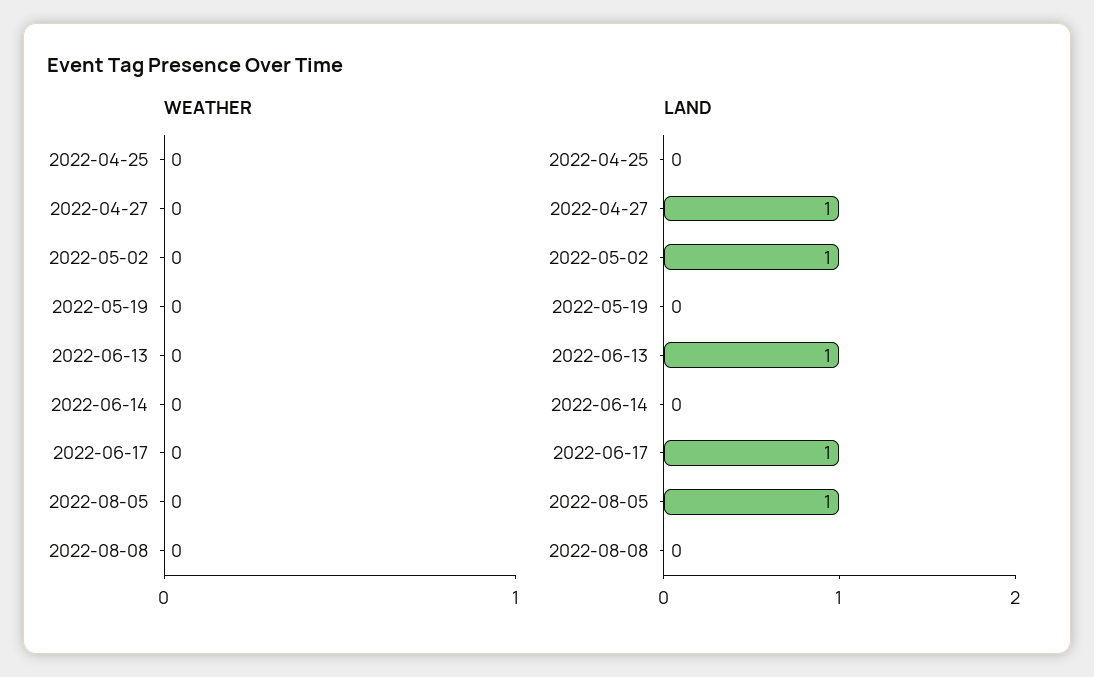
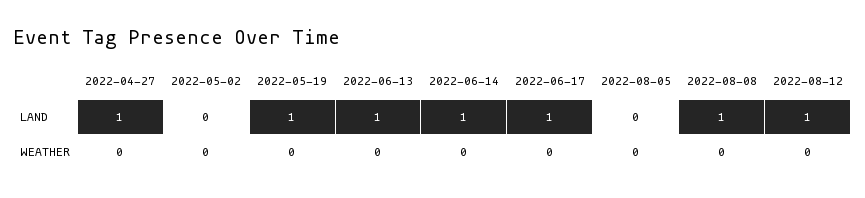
WEATHER, 2022-04-25: 0 -> none
LAND, 2022-04-25: 0 -> none
LAND, 2022-05-02: 1 -> 0
LAND, 2022-05-19: 0 -> 1
LAND, 2022-06-14: 0 -> 1
LAND, 2022-08-05: 1 -> 0
LAND, 2022-08-08: 0 -> 1
LAND, 2022-08-12: none -> 1
WEATHER, 2022-08-12: none -> 0

